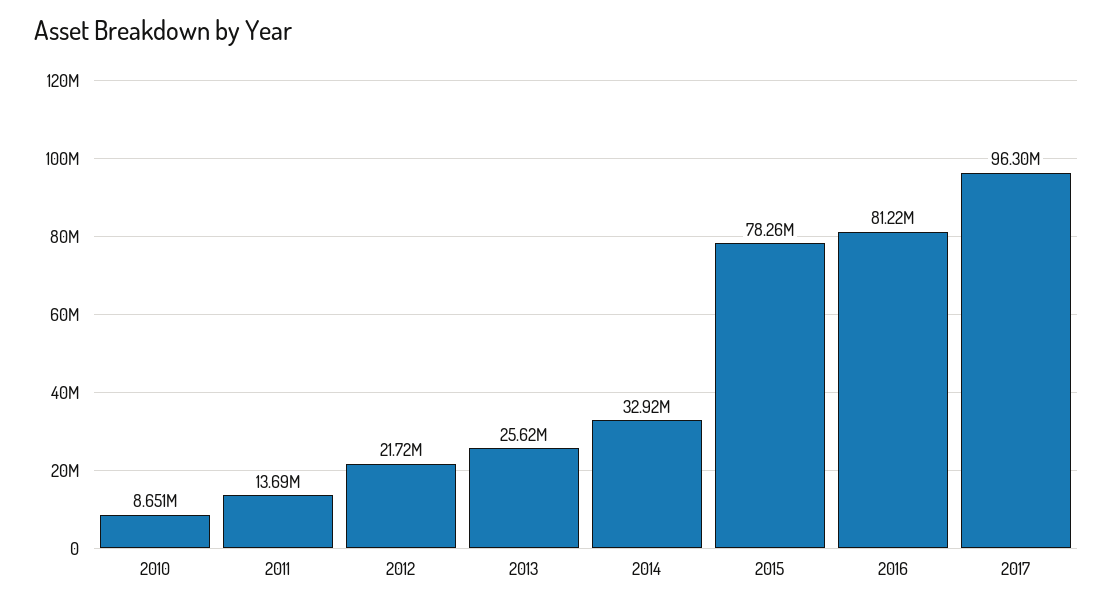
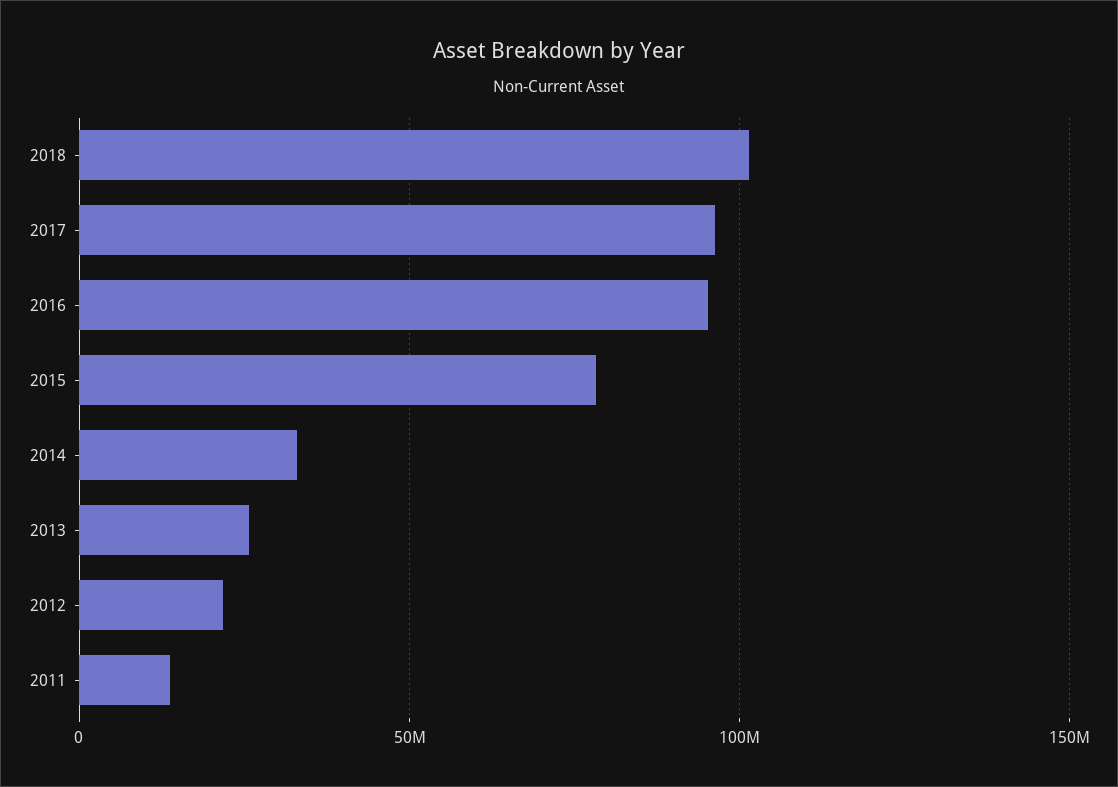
2010: 8651000 -> none
2016: 81220000 -> 95000000
2018: none -> 100000000

